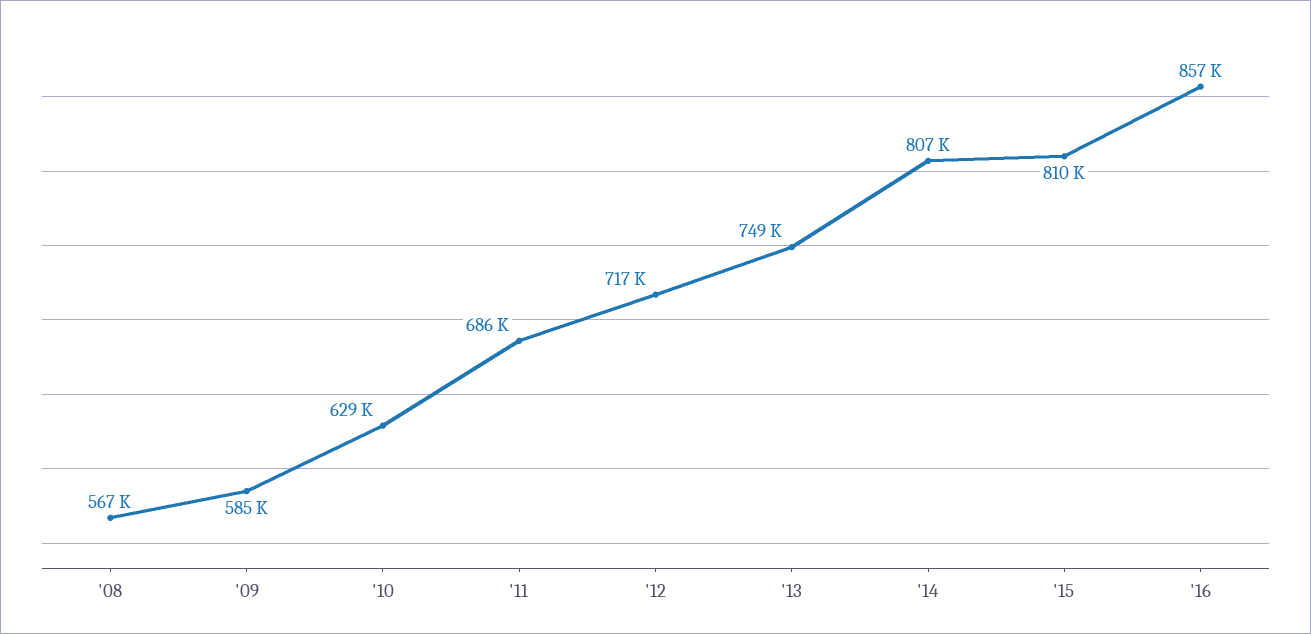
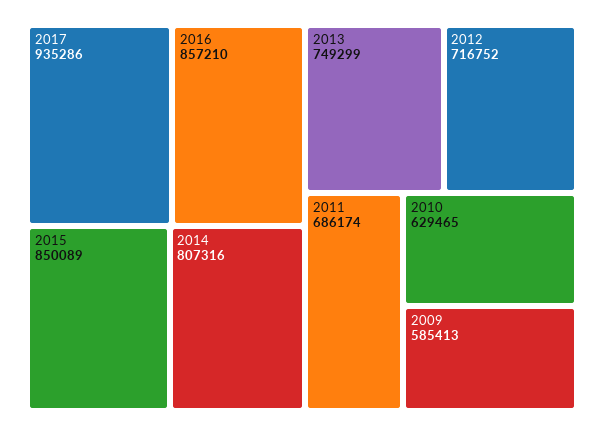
'08: 567000 -> none
'15: 810000 -> 850089
2017: none -> 935286

